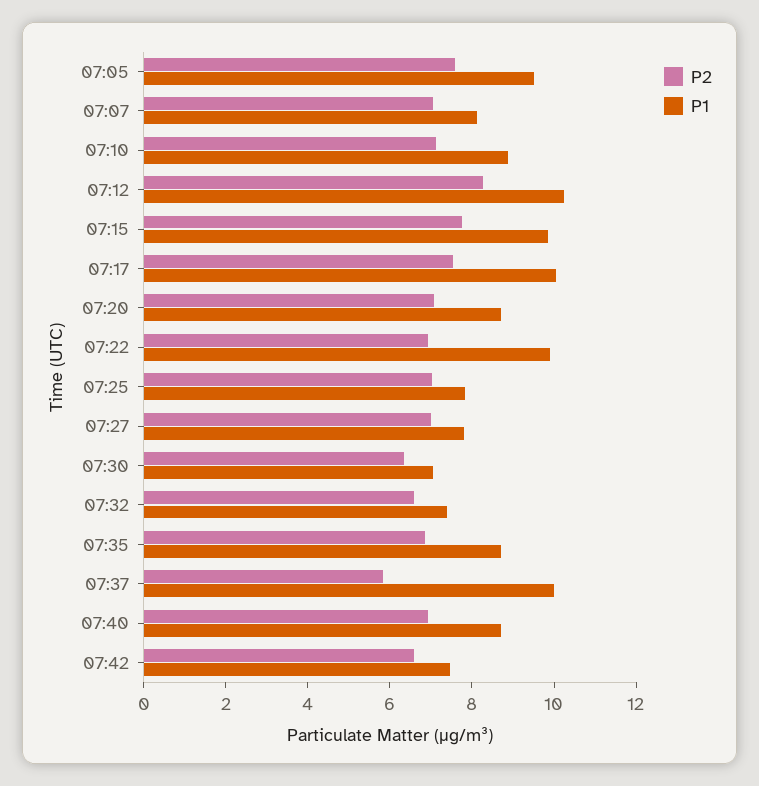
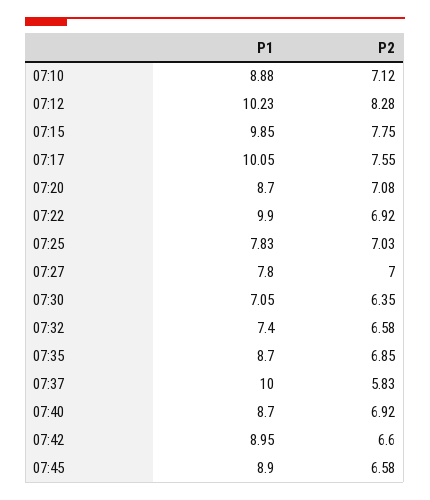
P2, 07:05: 7.5 -> none
P1, 07:05: 9.5 -> none
P2, 07:07: 7 -> none
P1, 07:07: 8 -> none
P1, 07:42: 7.5 -> 8.95
P1, 07:45: none -> 8.9
P2, 07:45: none -> 6.58

